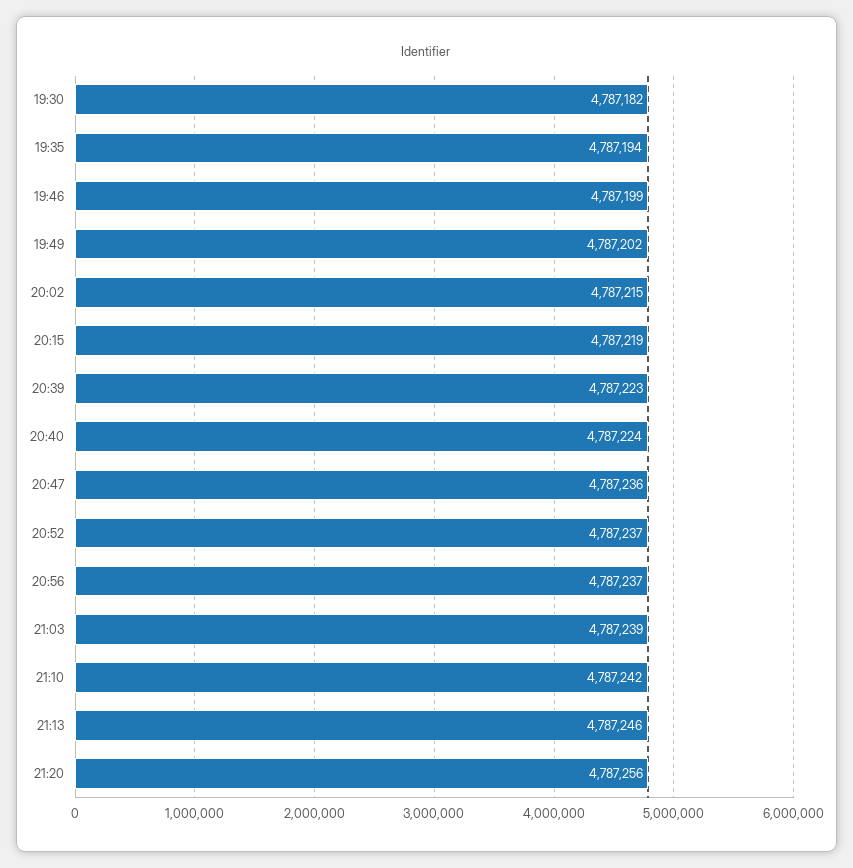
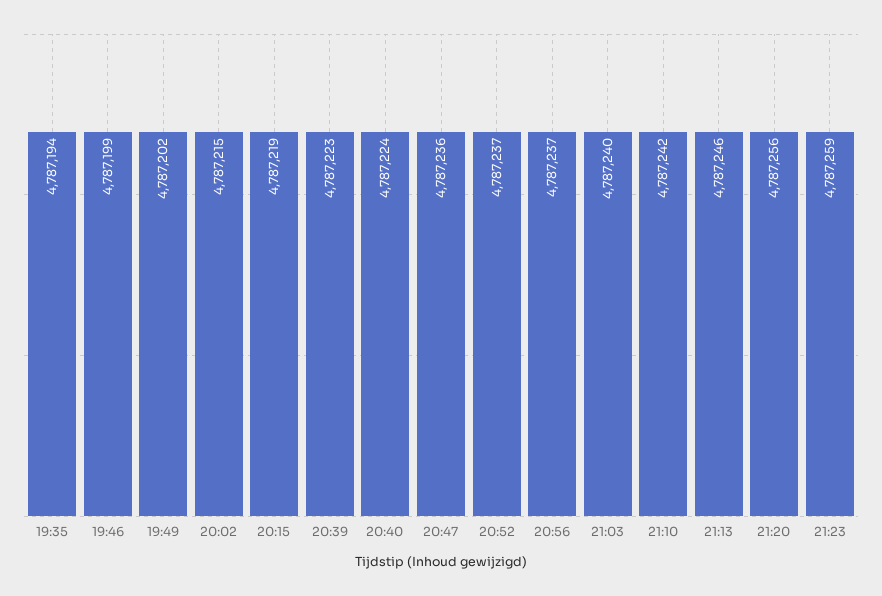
19:30: 4787182 -> none
21:03: 4787239 -> 4787240
21:23: none -> 4787259

